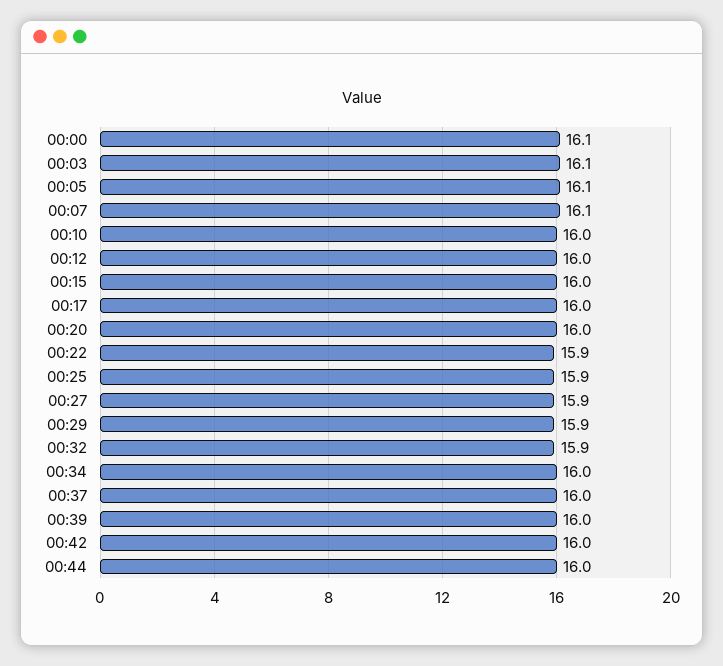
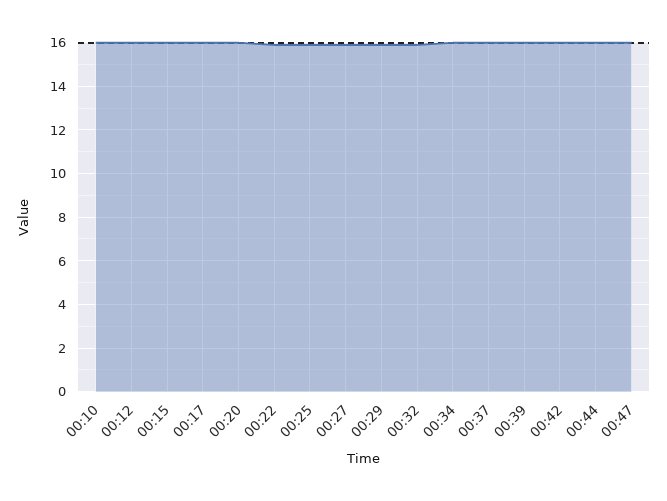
00:00: 16.1 -> none
00:03: 16.1 -> none
00:05: 16.1 -> none
00:07: 16.1 -> none
00:47: none -> 16

